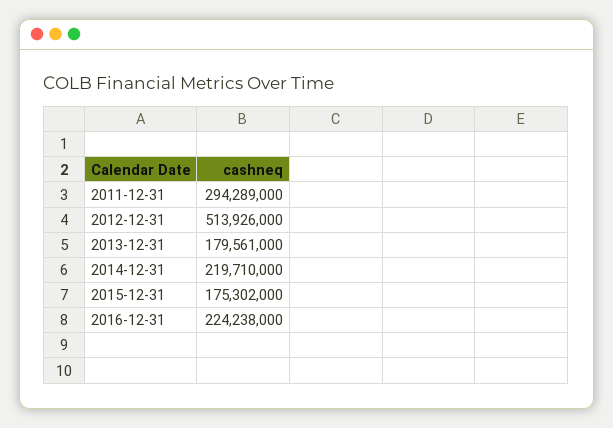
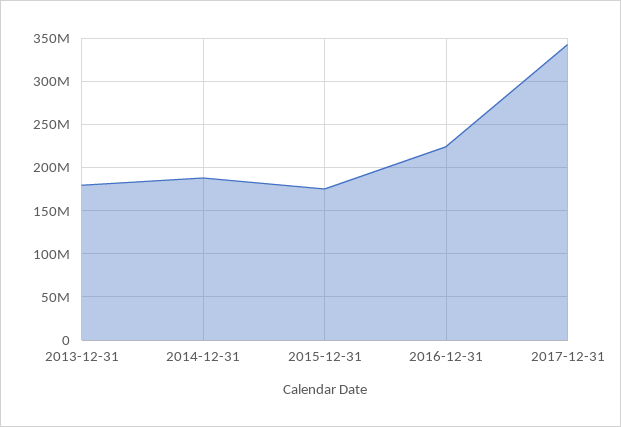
2011-12-31: 294289000 -> none
2012-12-31: 513926000 -> none
2014-12-31: 219710000 -> 190000000
2017-12-31: none -> 340000000

